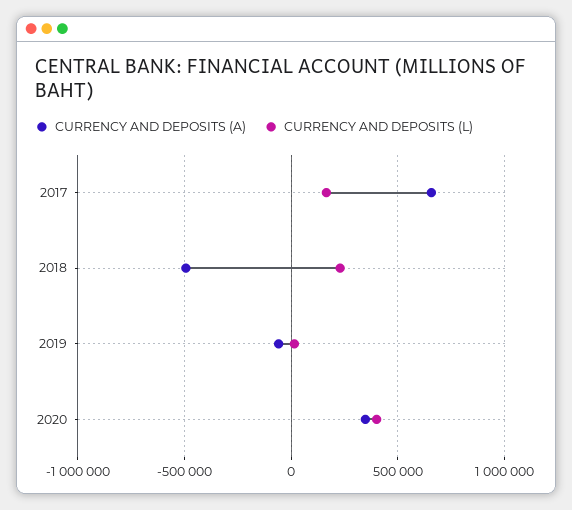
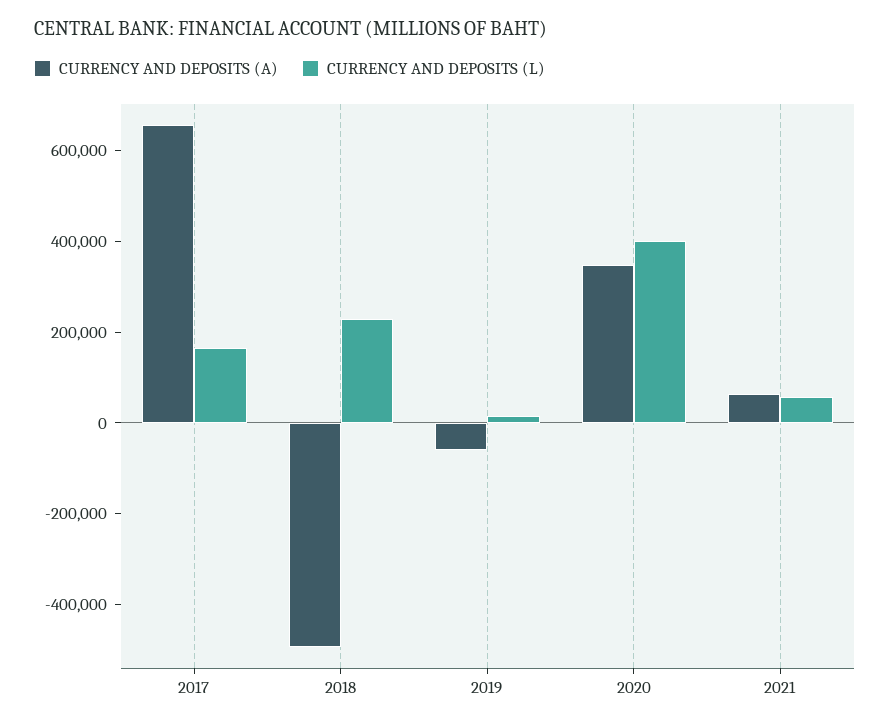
CURRENCY AND DEPOSITS (A), 2021: none -> 50000
CURRENCY AND DEPOSITS (L), 2021: none -> 50000

